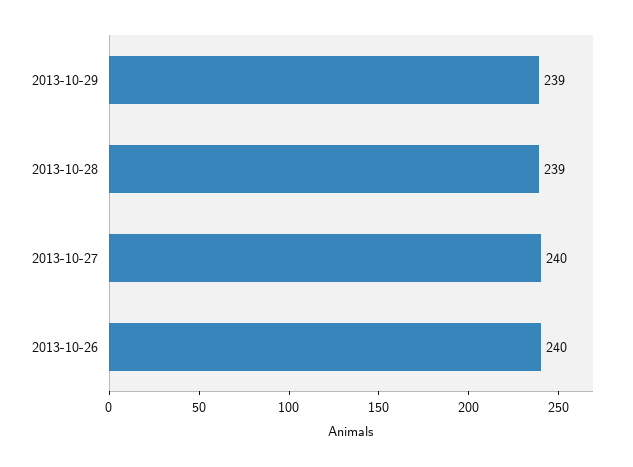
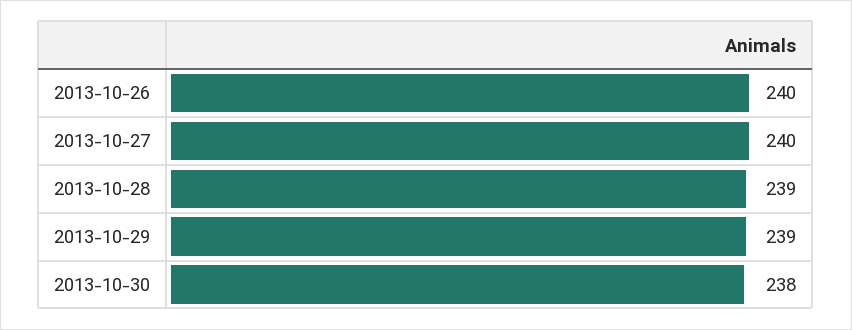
2013-10-30: none -> 238

